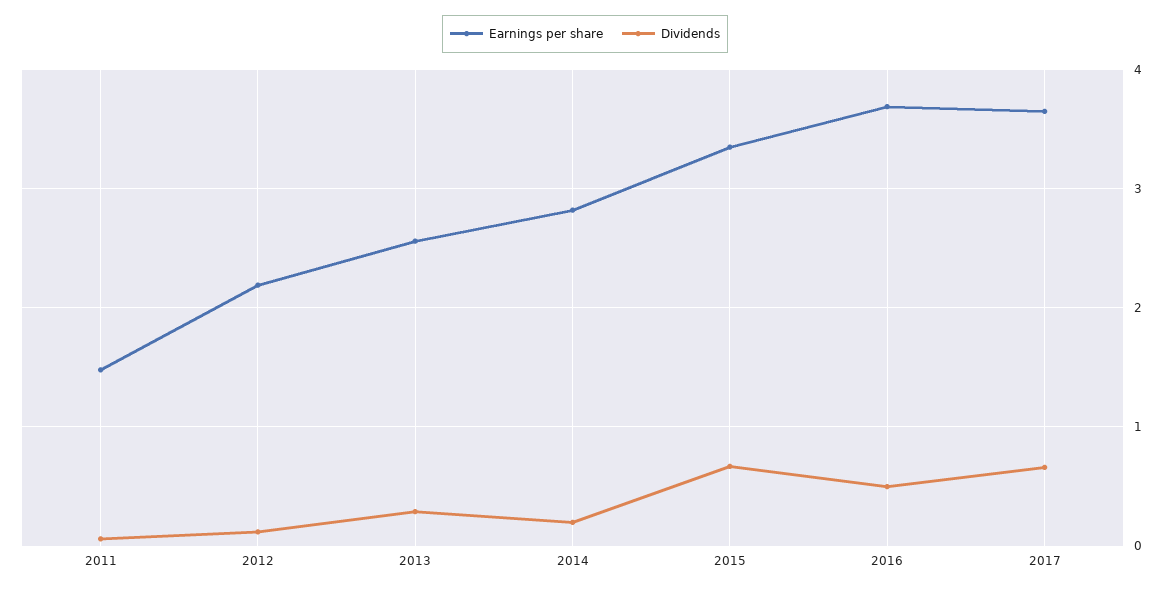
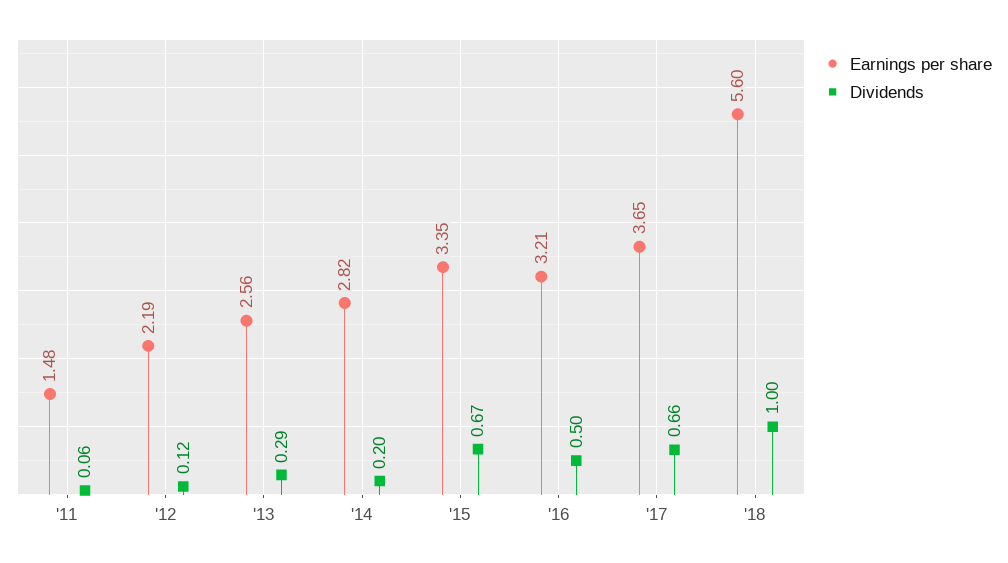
Earnings per share, 2016: 3.7 -> 3.21
Earnings per share, '18: none -> 5.6
Dividends, '18: none -> 1

